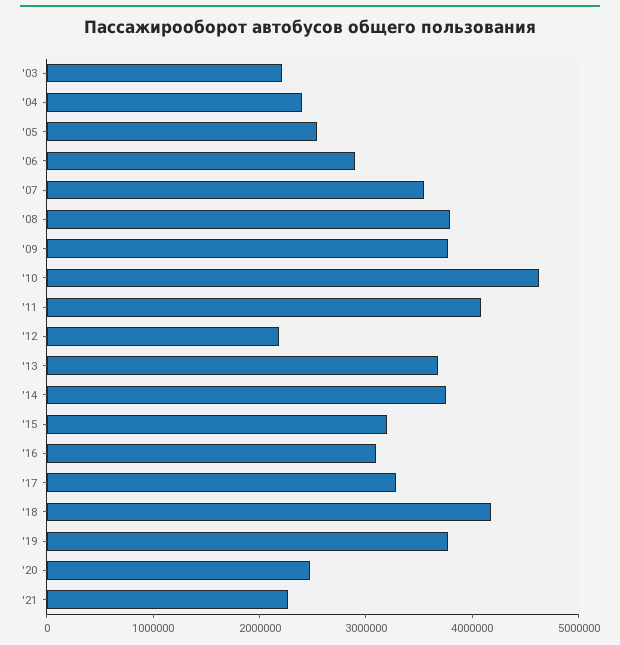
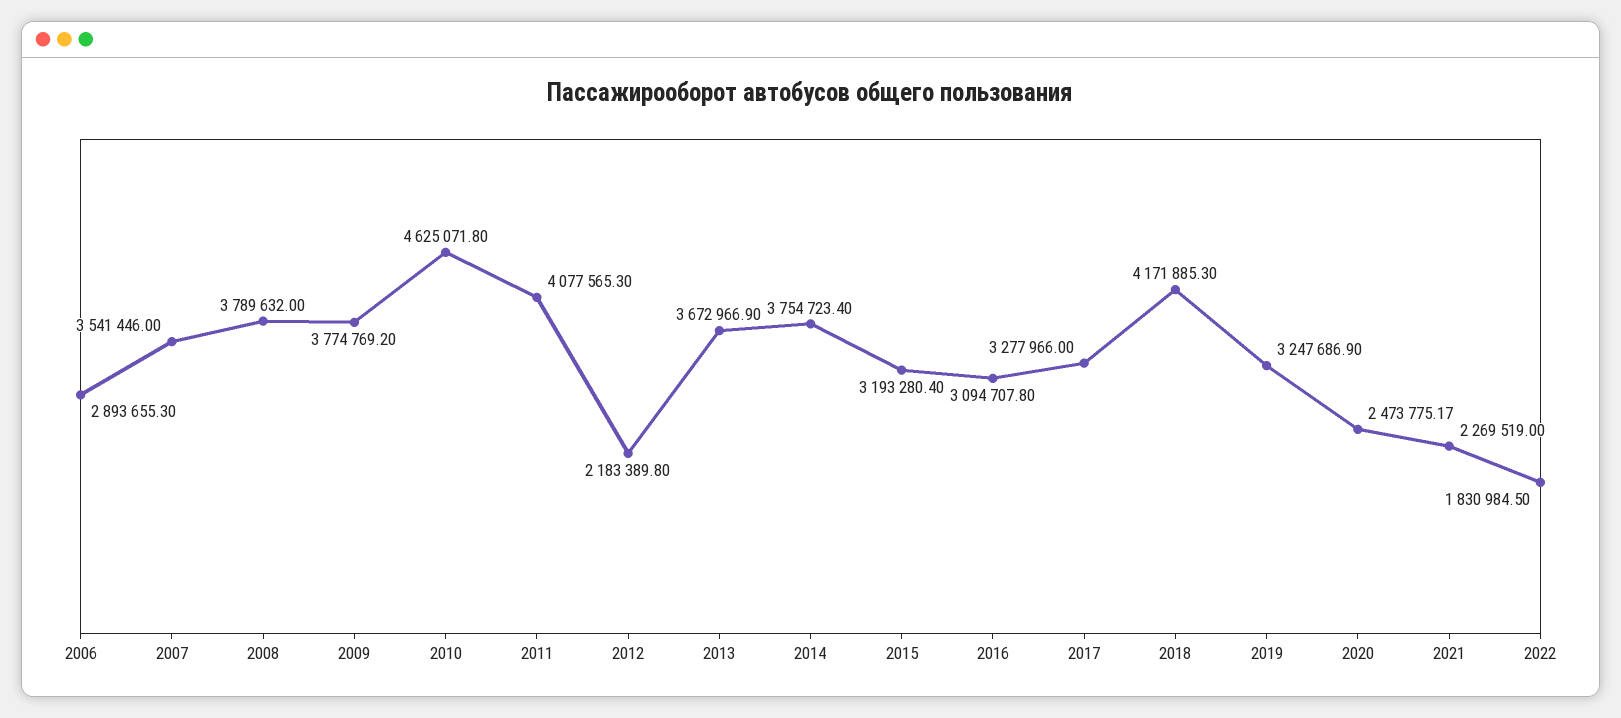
'03: 2200000 -> none
'04: 2400000 -> none
'05: 2600000 -> none
'19: 3800000 -> 3247686.9
2022: none -> 1830984.5

